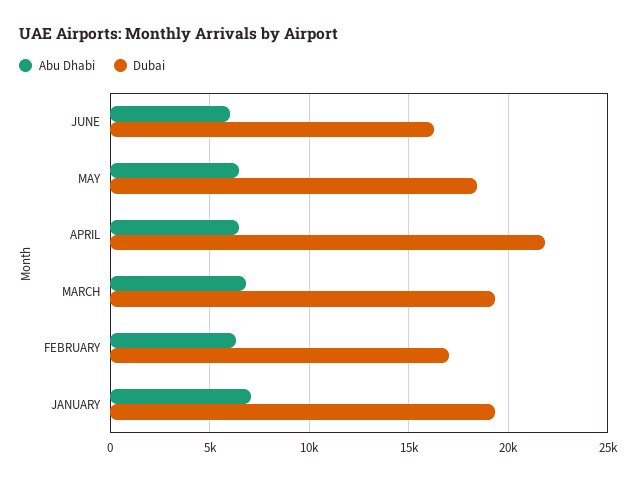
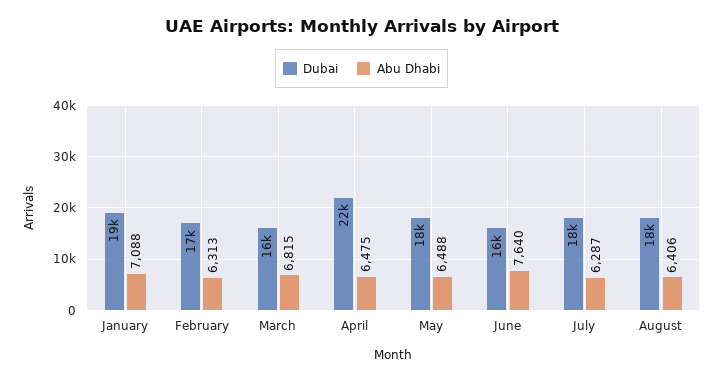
Abu Dhabi, JUNE: 6000 -> 7640
Dubai, MARCH: 19500 -> 16000
Dubai, July: none -> 18000
Abu Dhabi, July: none -> 6287
Dubai, August: none -> 18000
Abu Dhabi, August: none -> 6406

